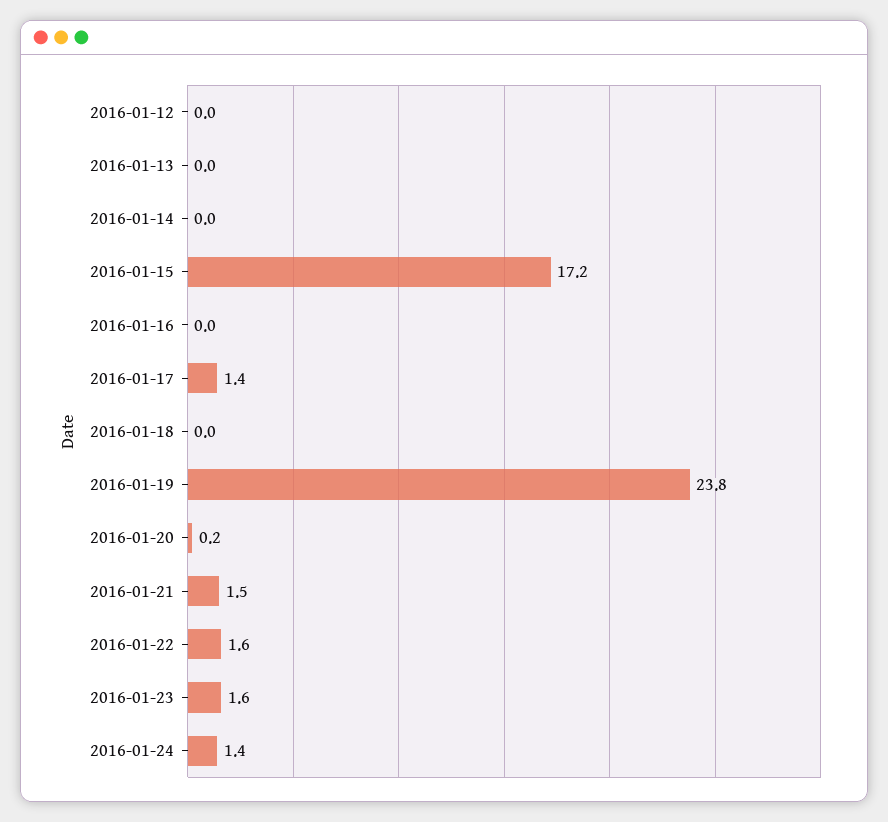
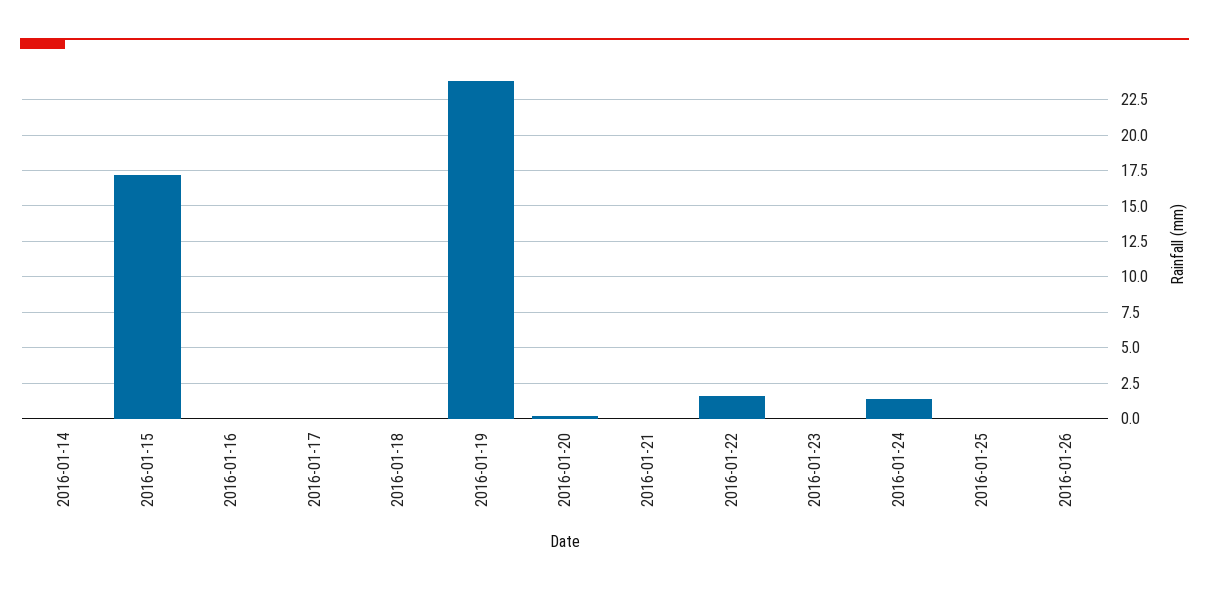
2016-01-12: 0 -> none
2016-01-13: 0 -> none
2016-01-17: 1.4 -> 0
2016-01-21: 1.5 -> 0
2016-01-23: 1.6 -> 0
2016-01-25: none -> 0
2016-01-26: none -> 0

